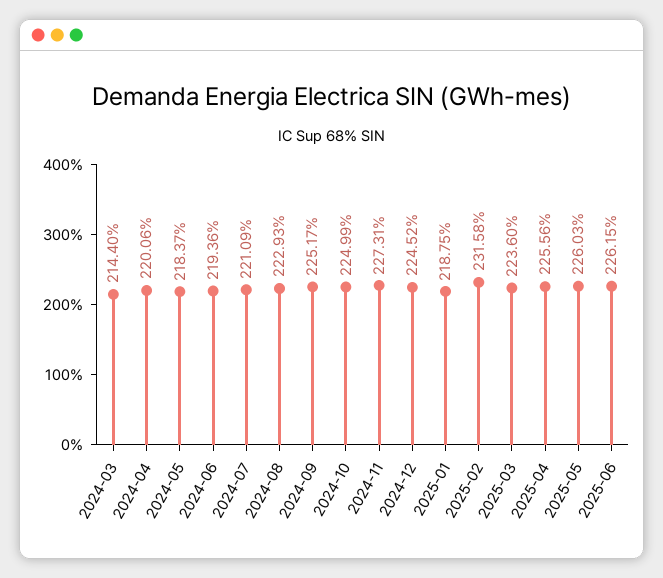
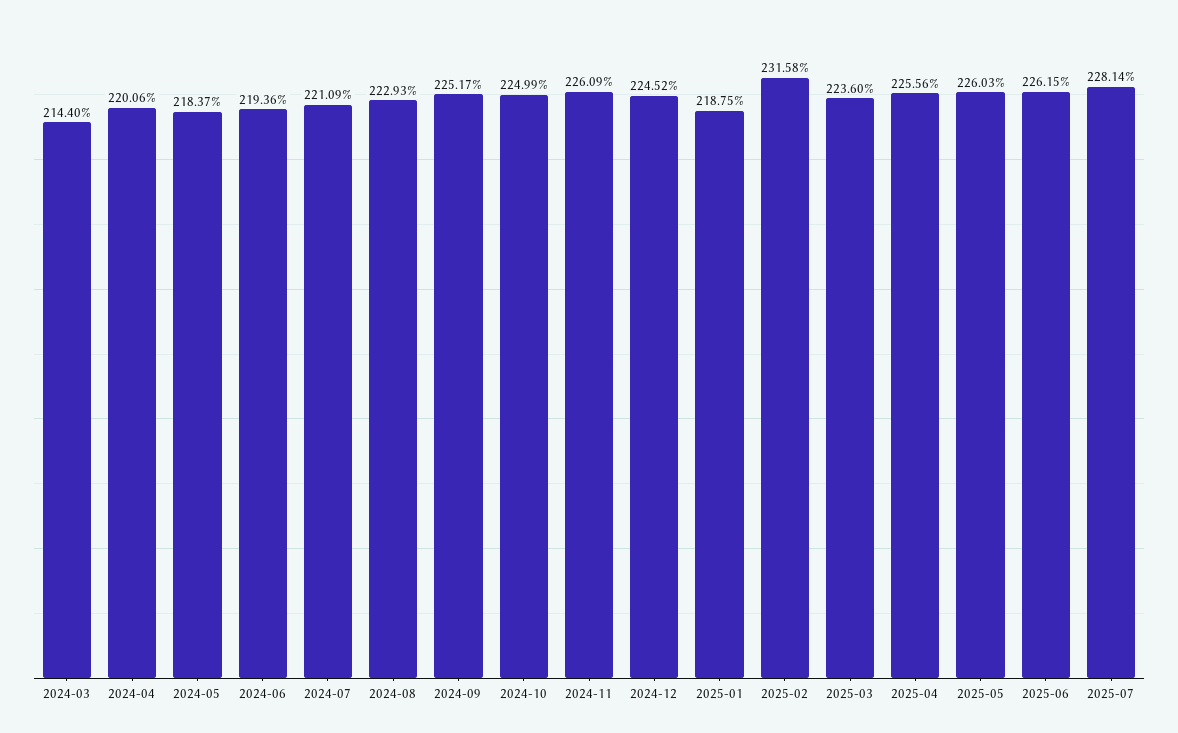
2024-11: 227.31 -> 226.09
2025-07: none -> 228.14

